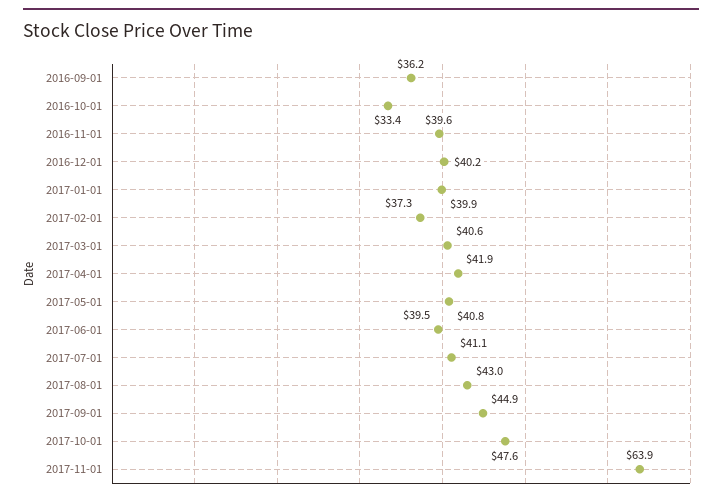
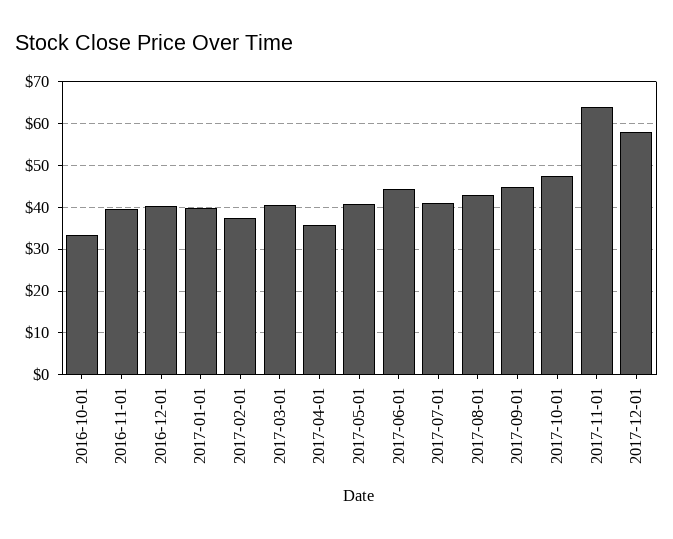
2016-09-01: 36.2 -> none
2017-04-01: 41.9 -> 36
2017-06-01: 39.5 -> 44
2017-12-01: none -> 58

